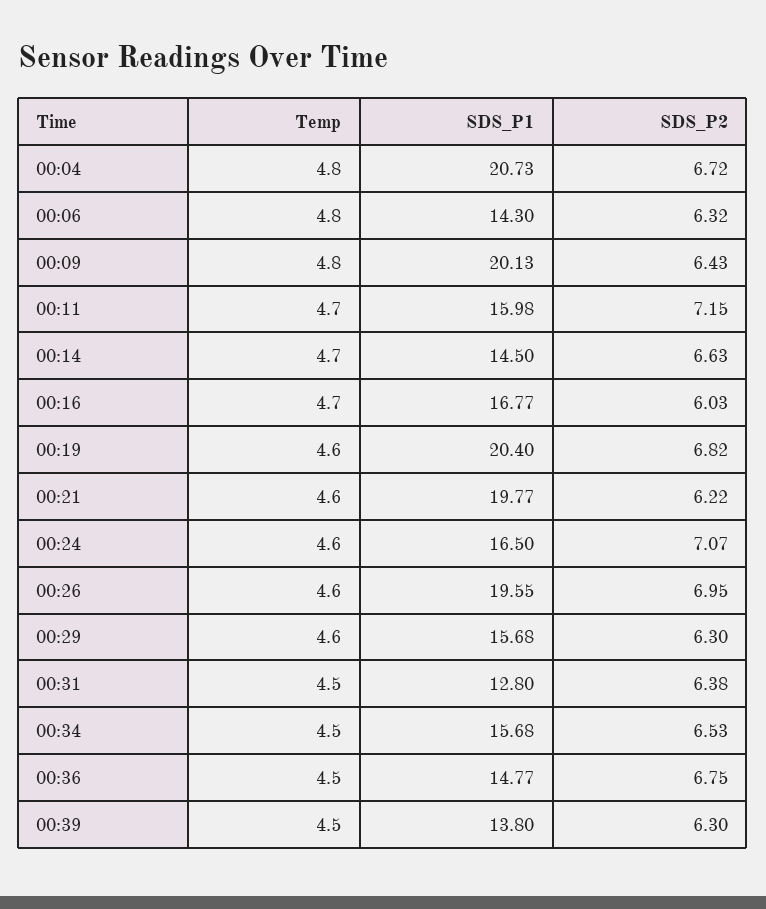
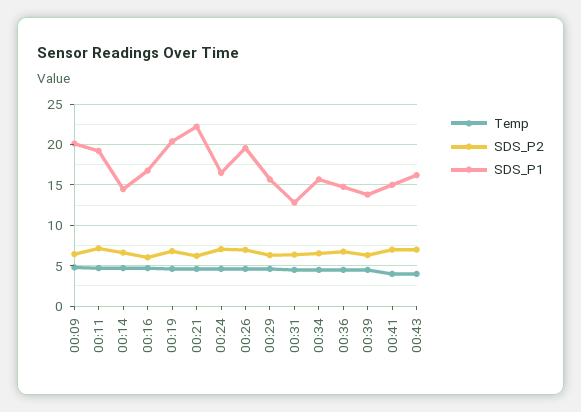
Temp, 00:04: 4.8 -> none
SDS_P1, 00:04: 20.73 -> none
SDS_P2, 00:04: 6.72 -> none
Temp, 00:06: 4.8 -> none
SDS_P1, 00:06: 14.3 -> none
SDS_P2, 00:06: 6.32 -> none
SDS_P1, 00:11: 15.98 -> 19
SDS_P1, 00:21: 19.77 -> 22
Temp, 00:41: none -> 4
SDS_P2, 00:41: none -> 7
SDS_P1, 00:41: none -> 15
Temp, 00:43: none -> 4
SDS_P2, 00:43: none -> 7
SDS_P1, 00:43: none -> 16

